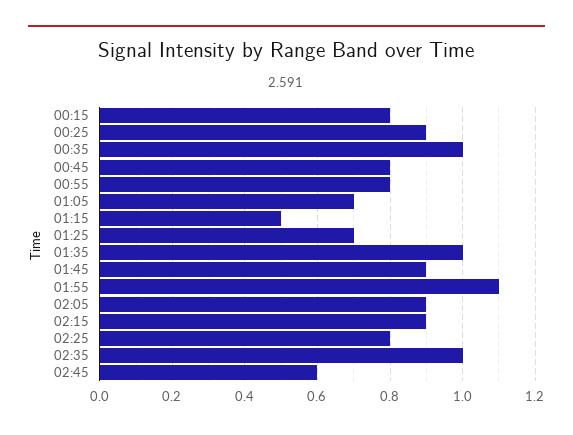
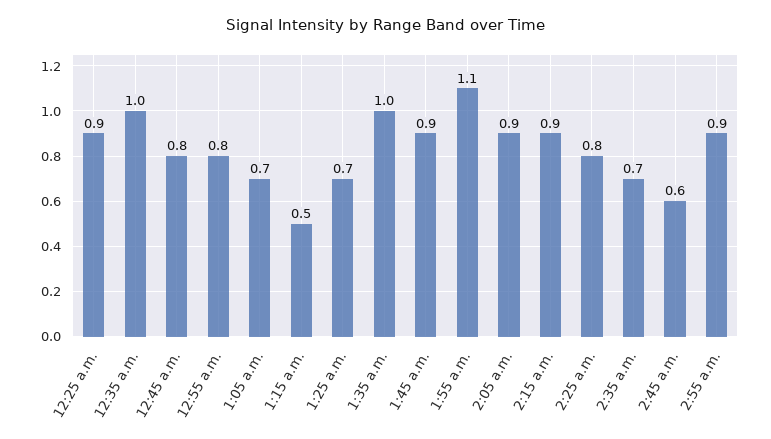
00:15: 0.8 -> none
02:35: 1 -> 0.7
2:55 a.m.: none -> 0.9

